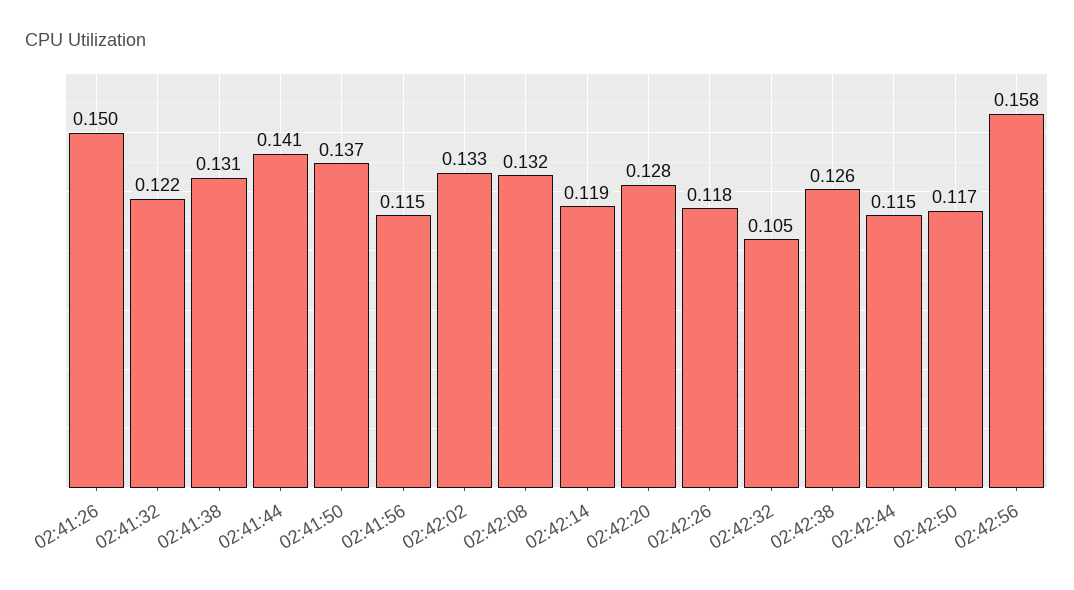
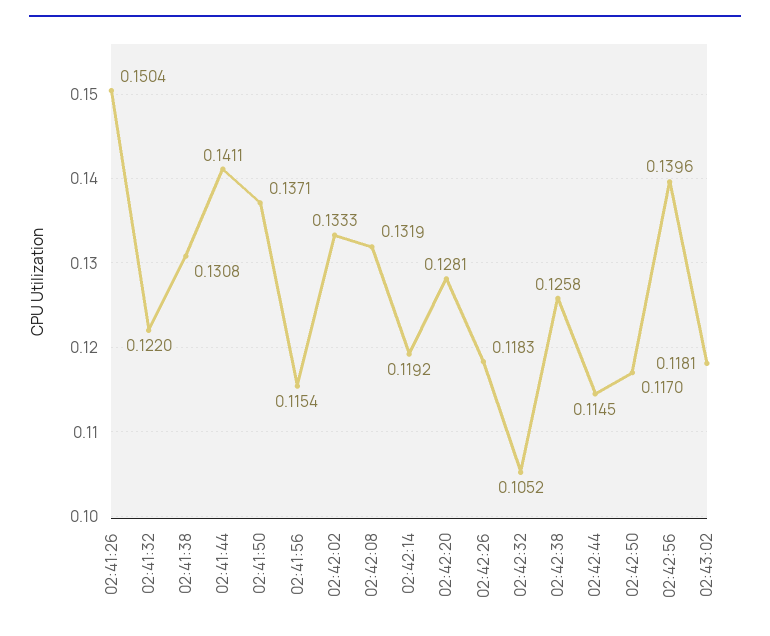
02:42:56: 0.158 -> 0.1396
02:43:02: none -> 0.1181

